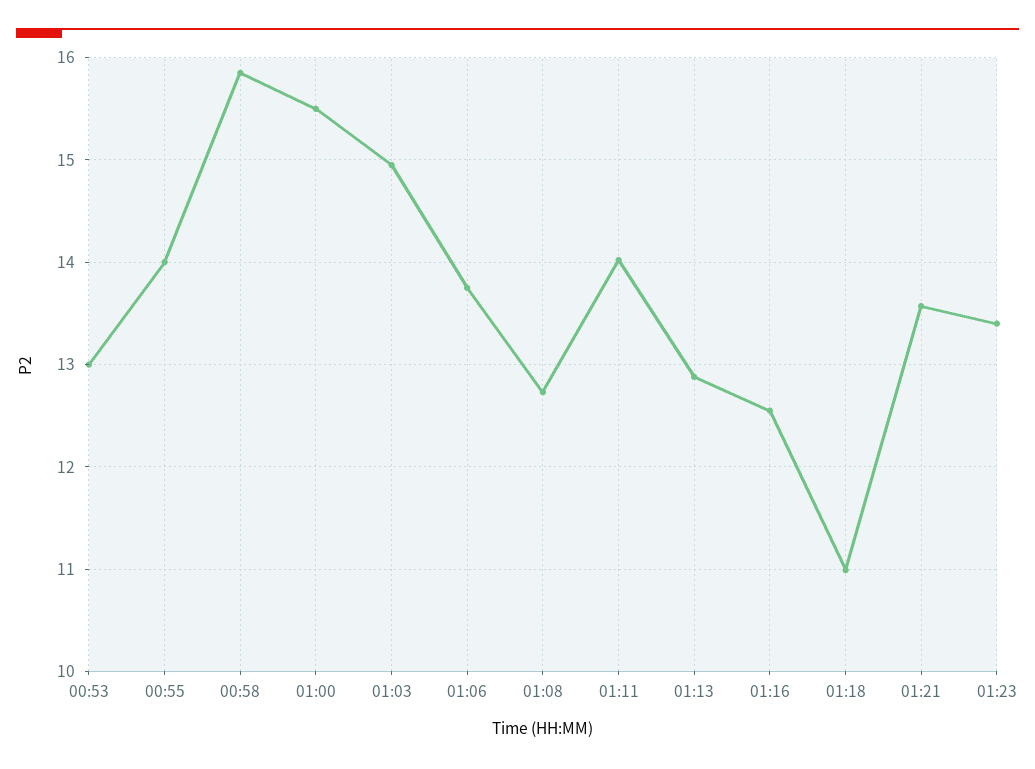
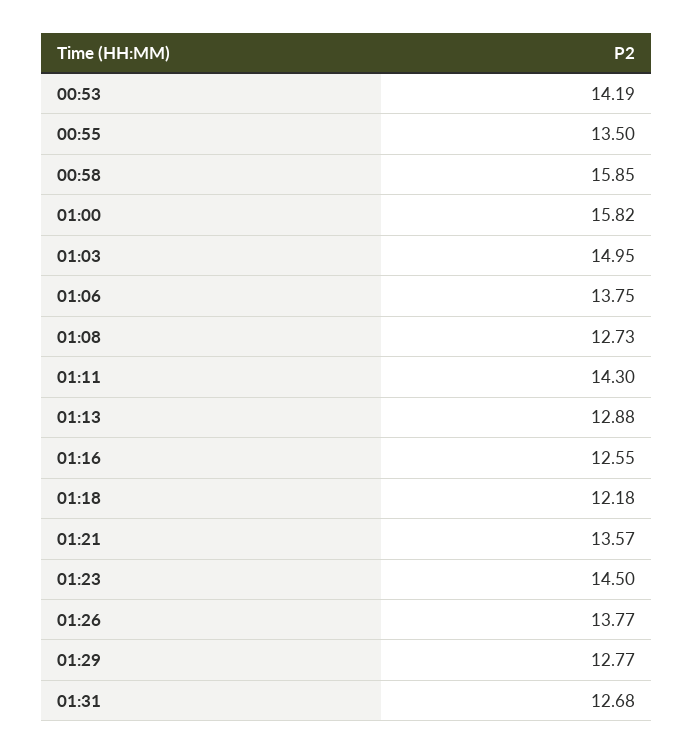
00:53: 13 -> 14.19
00:55: 14 -> 13.5
01:00: 15.5 -> 15.82
01:11: 14 -> 14.3
01:18: 11 -> 12.18
01:23: 13.4 -> 14.5
01:26: none -> 13.77
01:29: none -> 12.77
01:31: none -> 12.68

